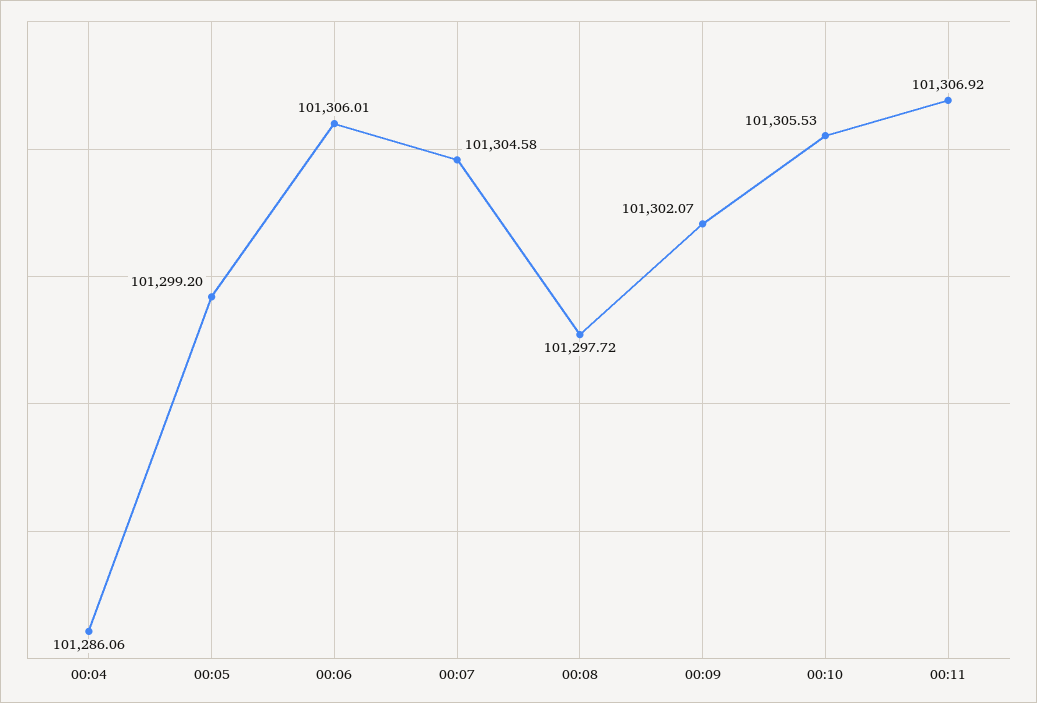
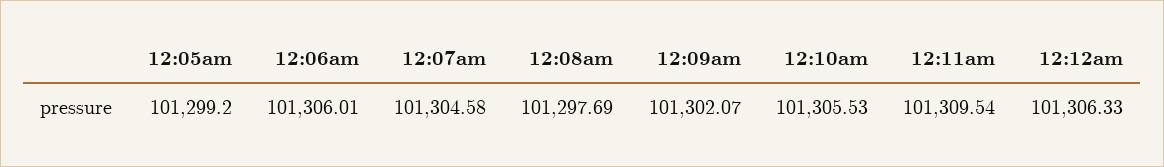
00:04: 101286.06 -> none
00:08: 101297.72 -> 101297.69
00:11: 101306.92 -> 101309.54
12:12am: none -> 101306.33

